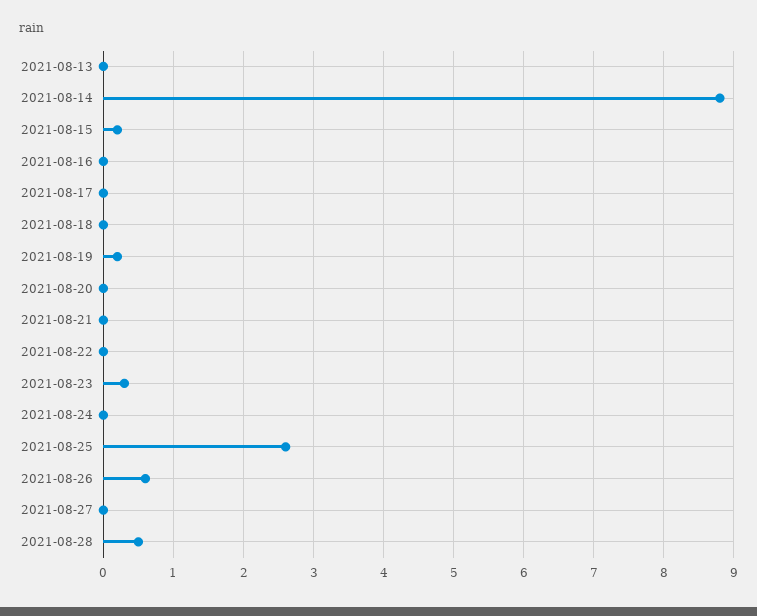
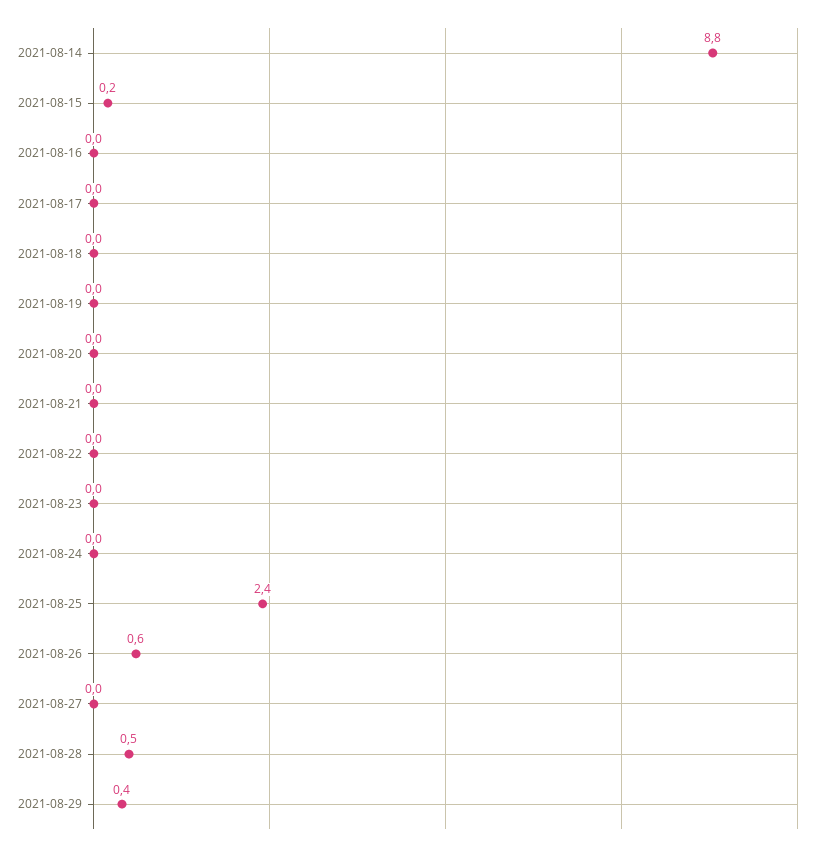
2021-08-13: 0 -> none
2021-08-19: 0.2 -> 0
2021-08-23: 0.3 -> 0
2021-08-25: 2.6 -> 2.4
2021-08-29: none -> 0.4

